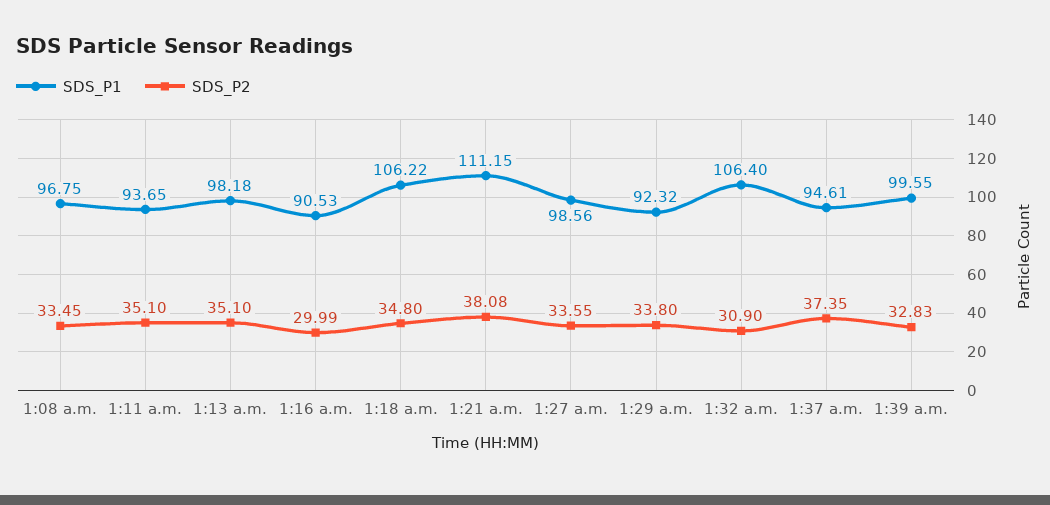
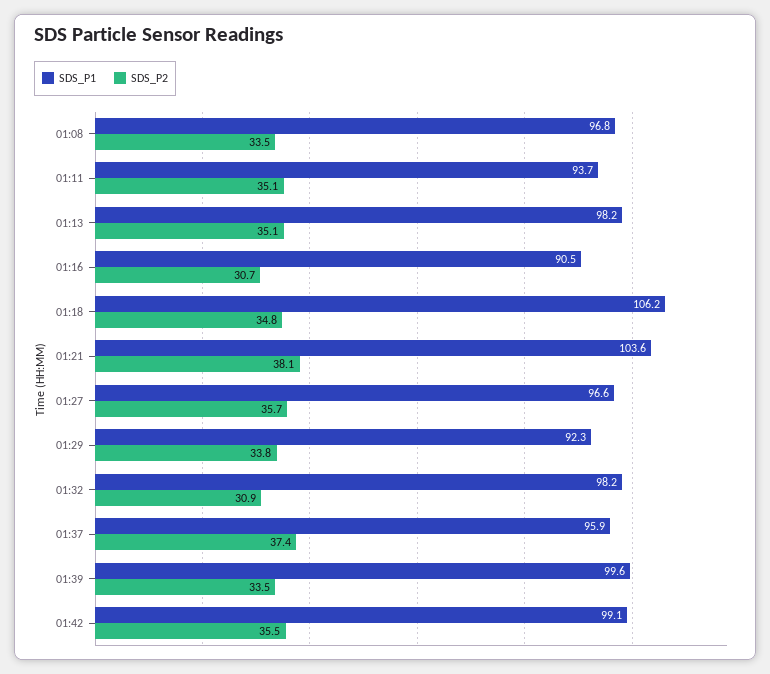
SDS_P2, 1:16 a.m.: 29.99 -> 30.7
SDS_P1, 1:21 a.m.: 111.15 -> 103.6
SDS_P1, 1:27 a.m.: 98.56 -> 96.6
SDS_P2, 1:27 a.m.: 33.55 -> 35.7
SDS_P1, 1:32 a.m.: 106.4 -> 98.2
SDS_P1, 1:37 a.m.: 94.61 -> 95.9
SDS_P2, 1:39 a.m.: 32.83 -> 33.5
SDS_P1, 01:42: none -> 99.1
SDS_P2, 01:42: none -> 35.5

